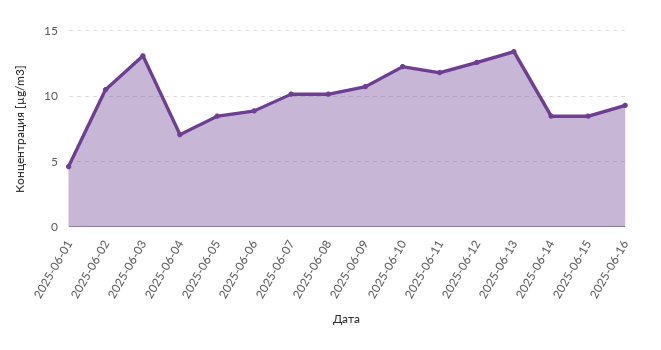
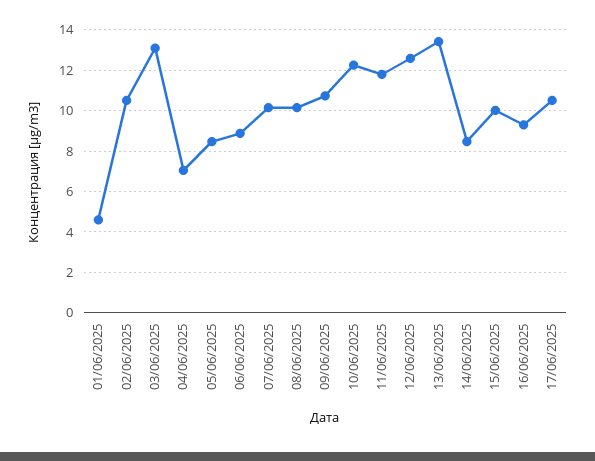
2025-06-15: 8.5 -> 10
17/06/2025: none -> 10.5

